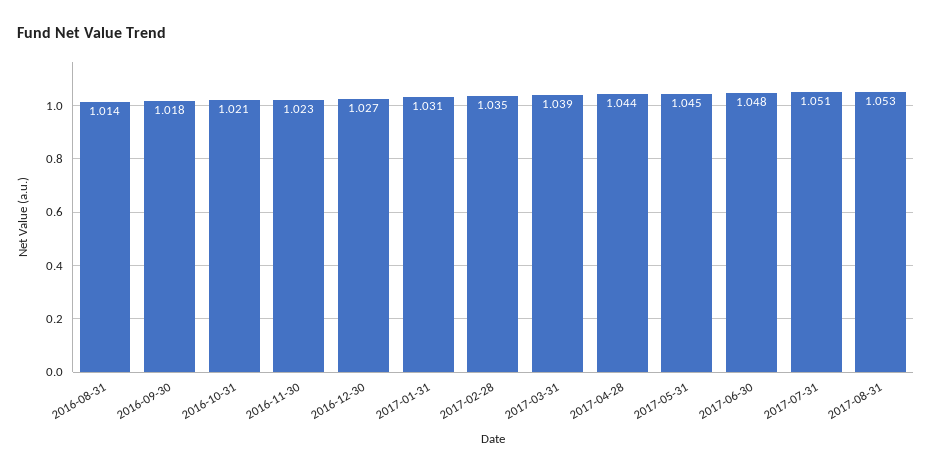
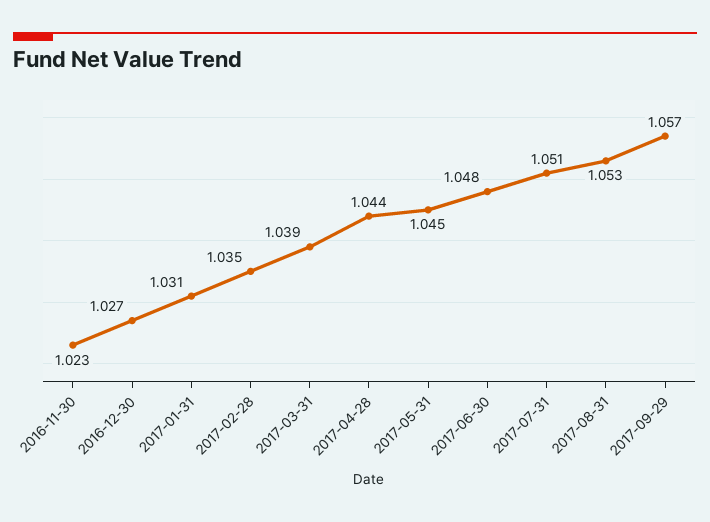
2016-08-31: 1.014 -> none
2016-09-30: 1.018 -> none
2016-10-31: 1.021 -> none
2017-09-29: none -> 1.057

